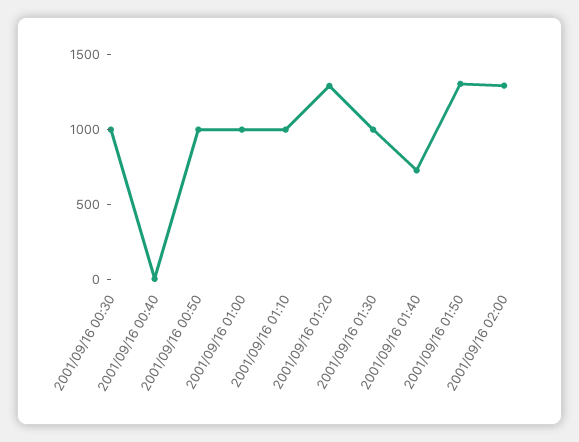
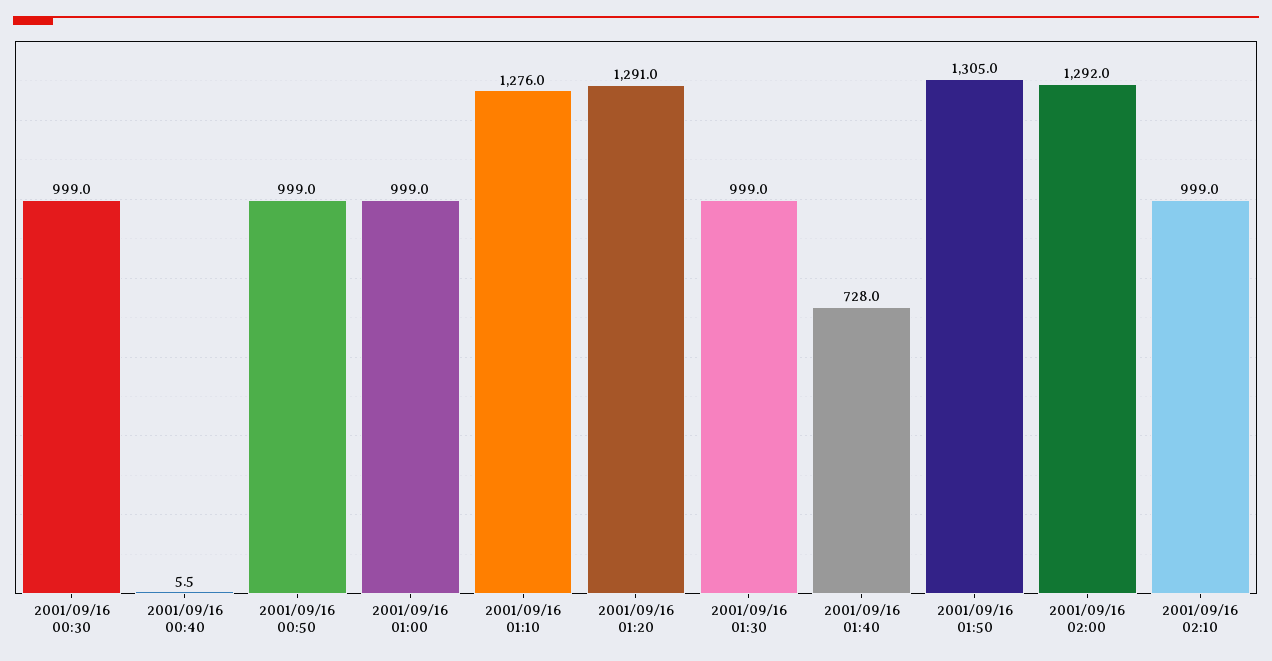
2001/09/16 01:10: 1000 -> 1276
2001/09/16 02:10: none -> 999

